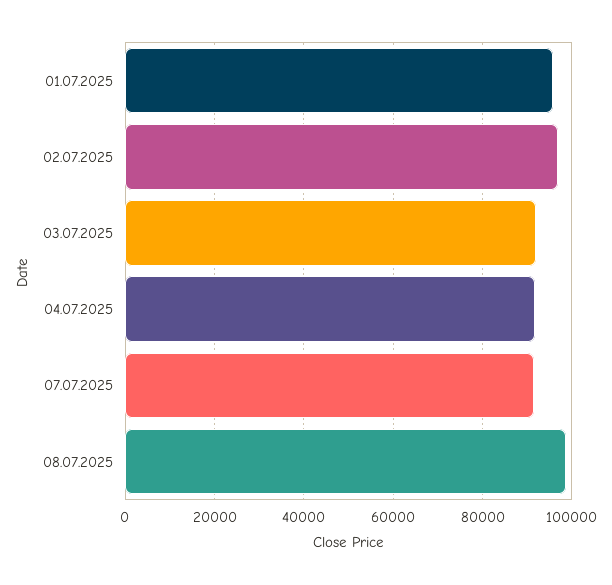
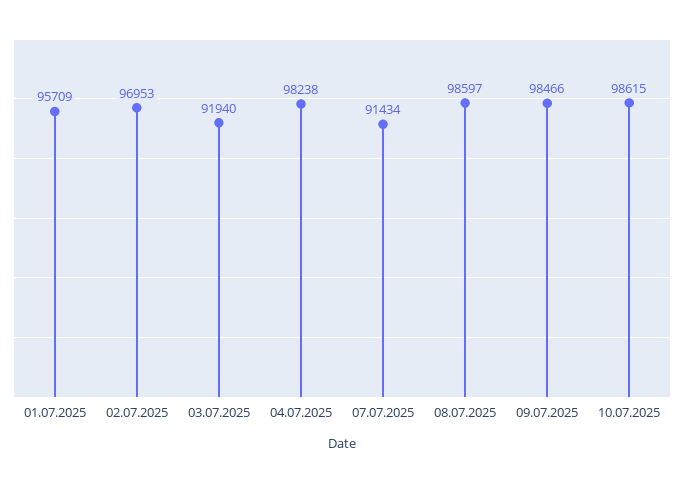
04.07.2025: 92000 -> 98238
09.07.2025: none -> 98466
10.07.2025: none -> 98615

